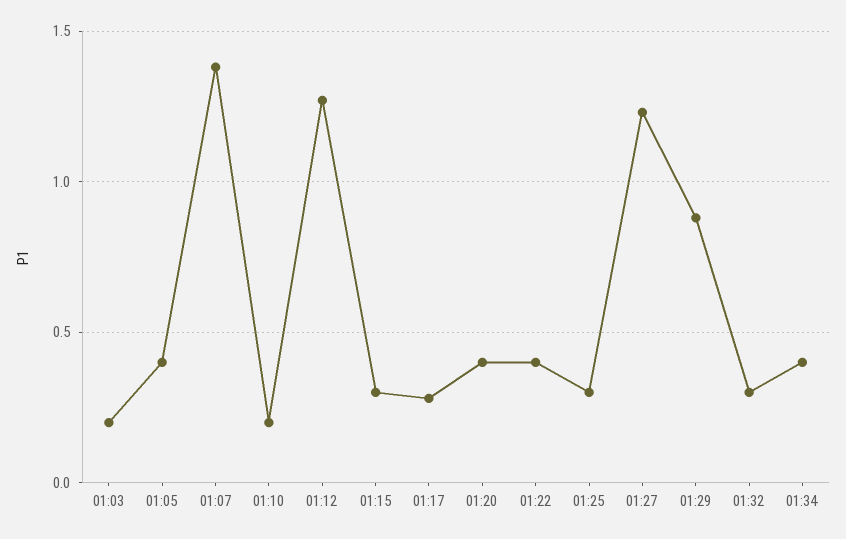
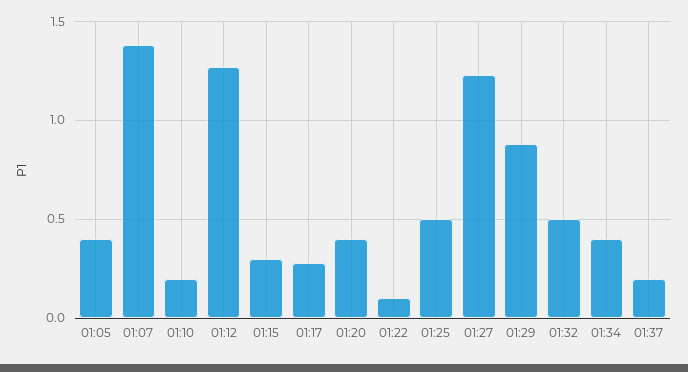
01:03: 0.2 -> none
01:22: 0.4 -> 0.1
01:25: 0.3 -> 0.5
01:32: 0.3 -> 0.5
01:37: none -> 0.2

